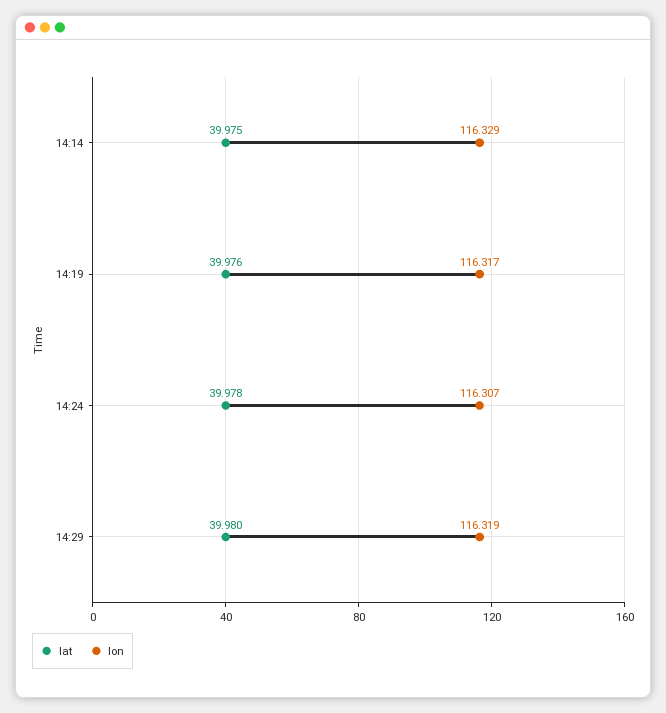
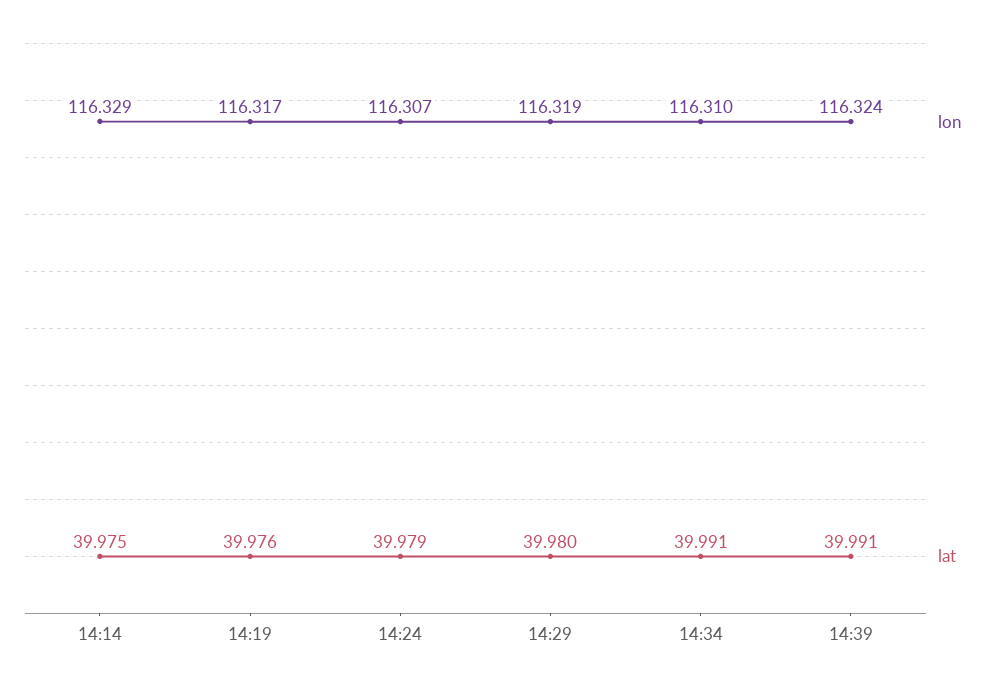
lat, 14:24: 39.978 -> 39.979
lon, 14:34: none -> 116.31
lat, 14:34: none -> 39.991
lon, 14:39: none -> 116.324
lat, 14:39: none -> 39.991

